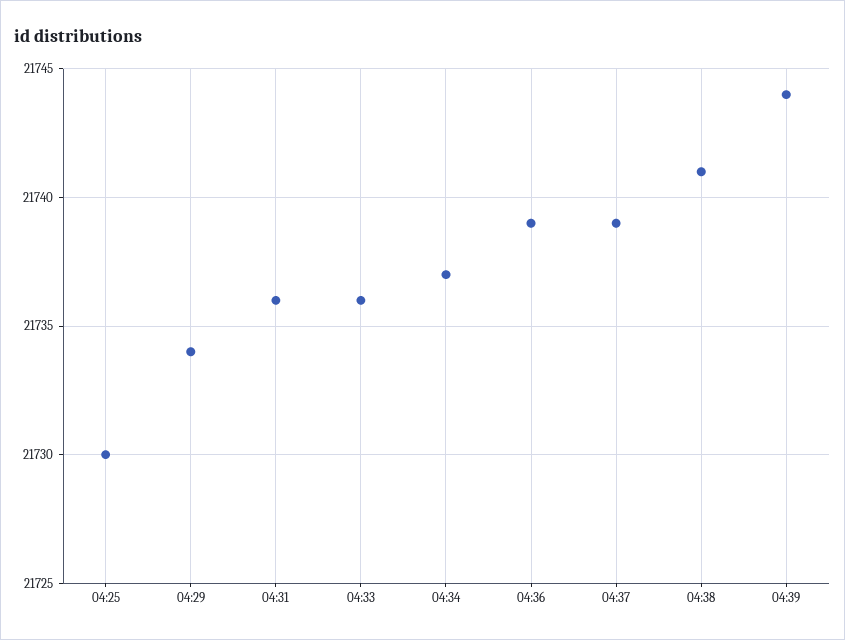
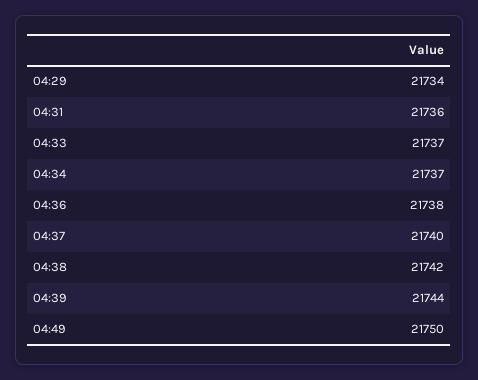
04:25: 21730 -> none
04:33: 21736 -> 21737
04:36: 21739 -> 21738
04:37: 21739 -> 21740
04:38: 21741 -> 21742
04:49: none -> 21750

